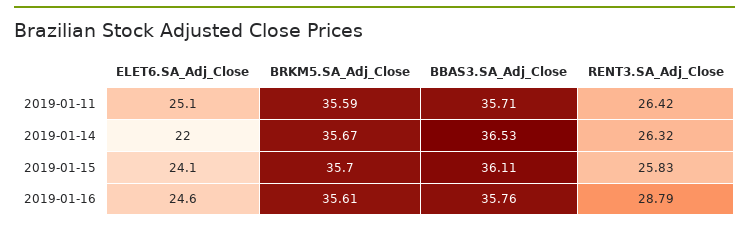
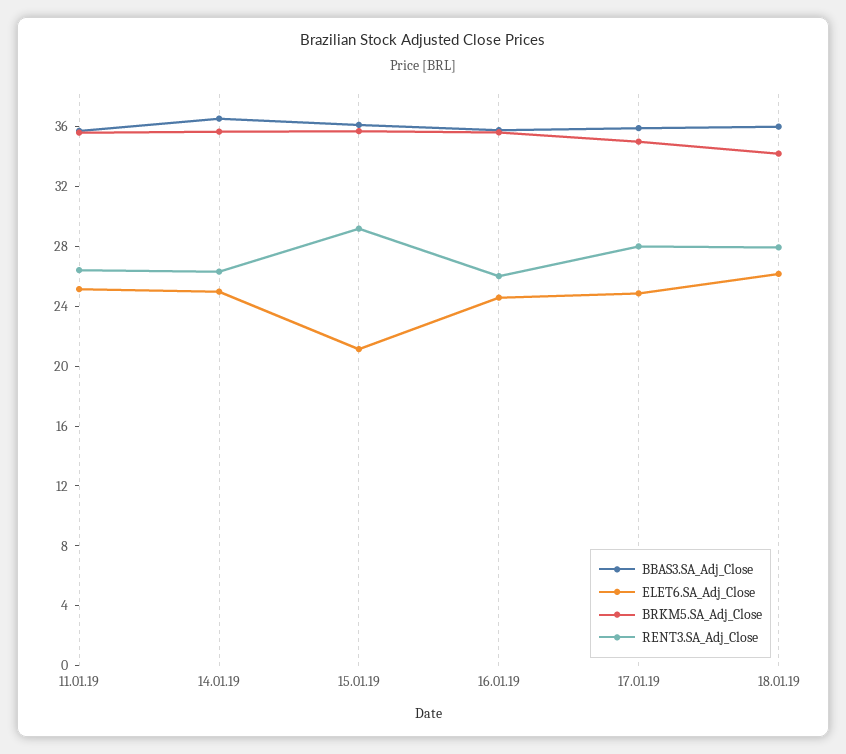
ELET6.SA_Adj_Close, 2019-01-14: 22 -> 25
ELET6.SA_Adj_Close, 2019-01-15: 24.1 -> 21
RENT3.SA_Adj_Close, 2019-01-15: 25.83 -> 29
RENT3.SA_Adj_Close, 2019-01-16: 28.79 -> 26
BBAS3.SA_Adj_Close, 17.01.19: none -> 36
ELET6.SA_Adj_Close, 17.01.19: none -> 25
BRKM5.SA_Adj_Close, 17.01.19: none -> 35
RENT3.SA_Adj_Close, 17.01.19: none -> 28
BBAS3.SA_Adj_Close, 18.01.19: none -> 36
ELET6.SA_Adj_Close, 18.01.19: none -> 26
BRKM5.SA_Adj_Close, 18.01.19: none -> 34
RENT3.SA_Adj_Close, 18.01.19: none -> 28

